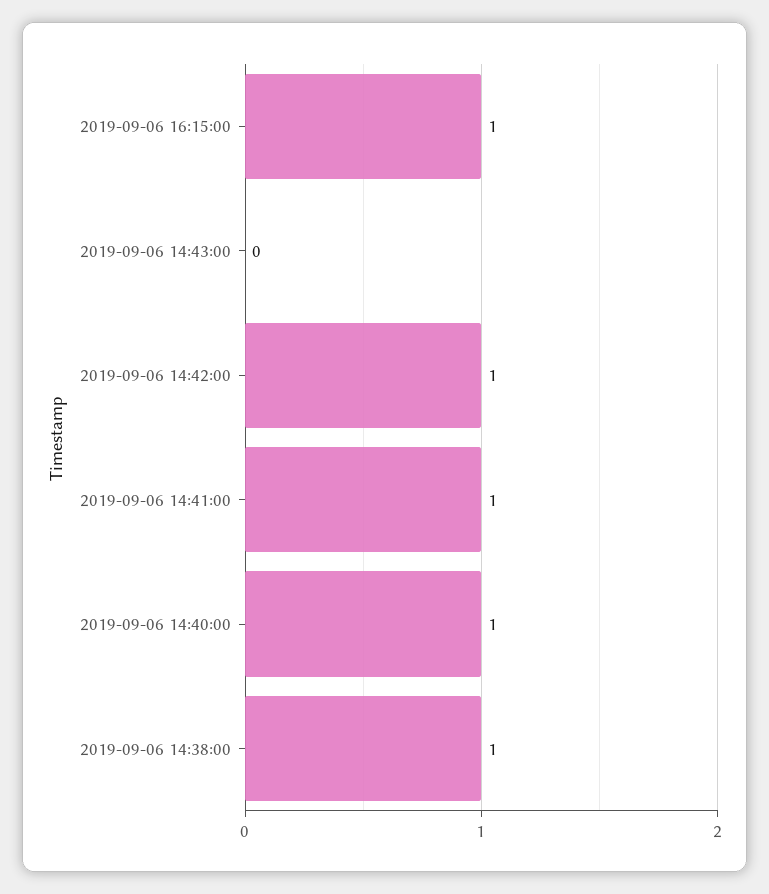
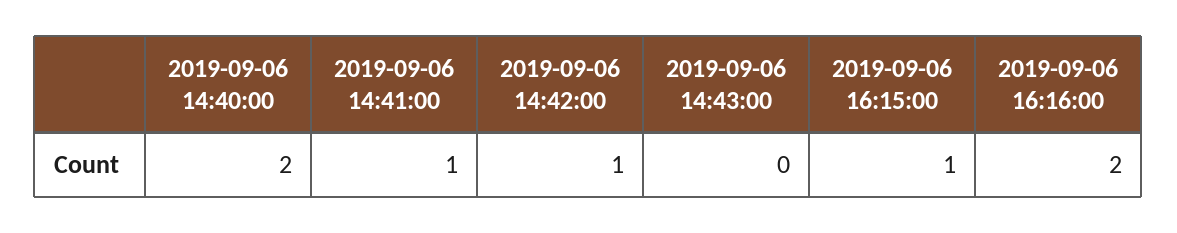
2019-09-06 14:40:00: 1 -> 2
2019-09-06 14:38:00: 1 -> none
2019-09-06 16:16:00: none -> 2

